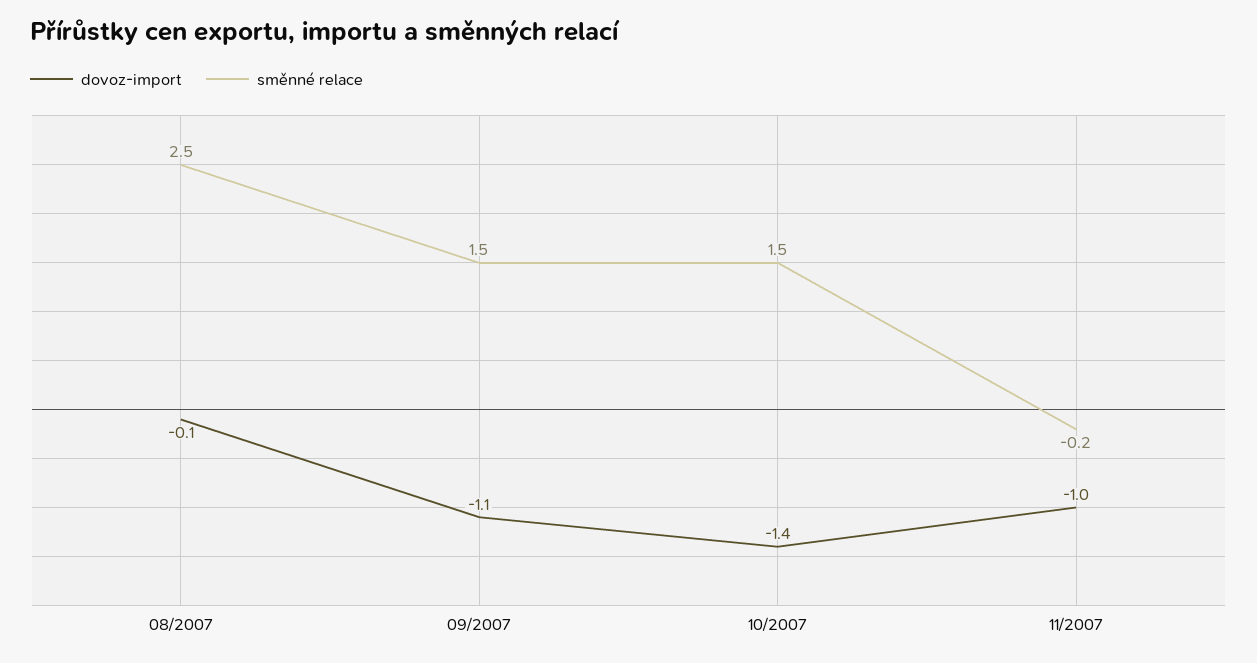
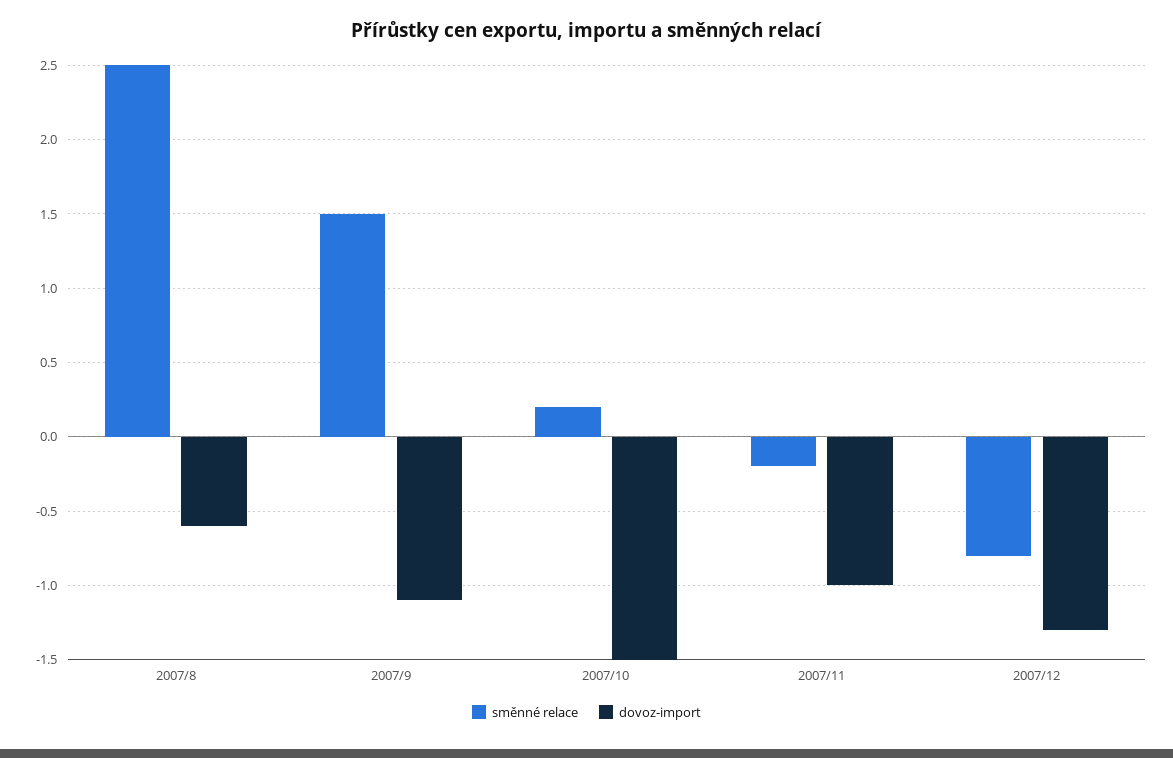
dovoz-import, 08/2007: -0.1 -> -0.6
dovoz-import, 10/2007: -1.4 -> -1.5
směnné relace, 10/2007: 1.5 -> 0.2
směnné relace, 2007/12: none -> -0.8
dovoz-import, 2007/12: none -> -1.3

